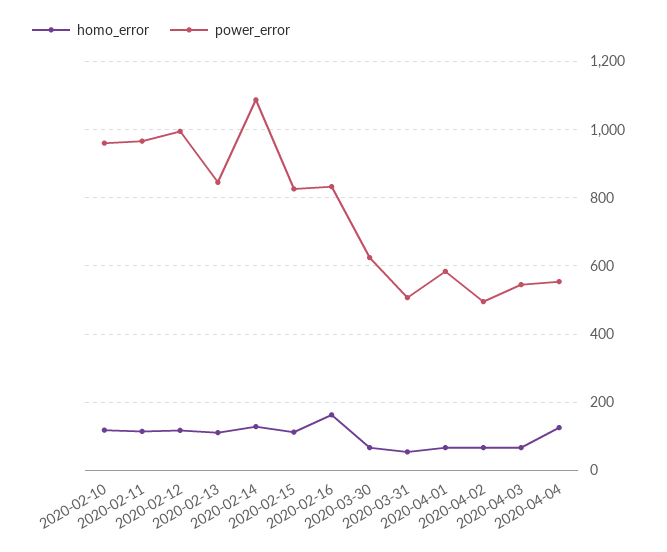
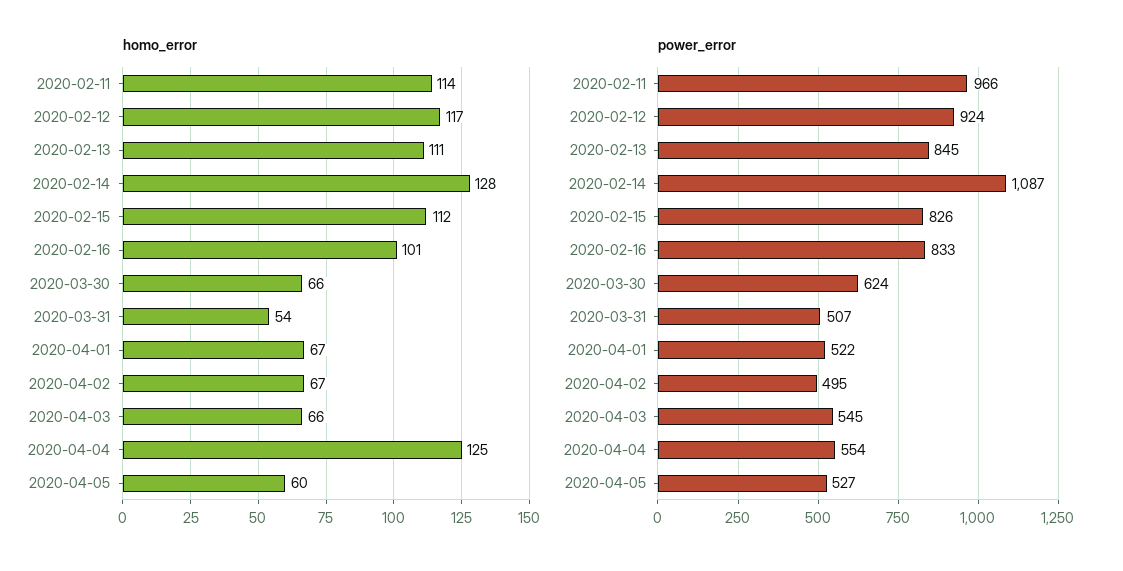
homo_error, 2020-02-10: 120 -> none
power_error, 2020-02-10: 960 -> none
power_error, 2020-02-12: 1000 -> 924
homo_error, 2020-02-16: 160 -> 101
power_error, 2020-04-01: 580 -> 522
homo_error, 2020-04-05: none -> 60
power_error, 2020-04-05: none -> 527

